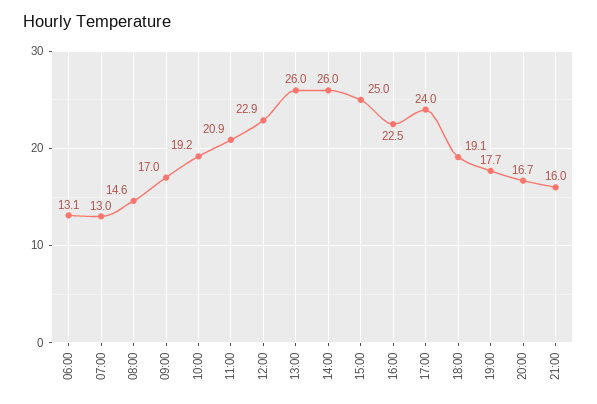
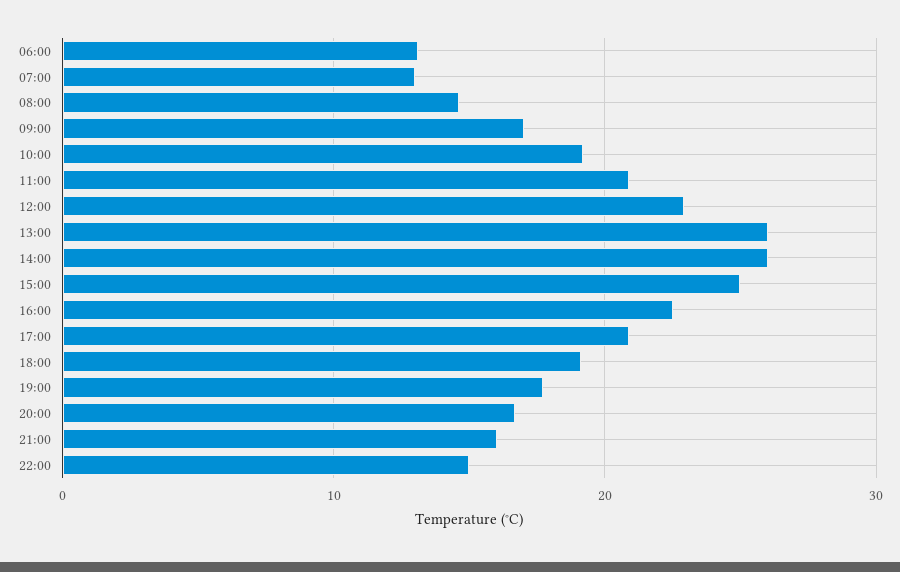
17:00: 24 -> 21
22:00: none -> 15

